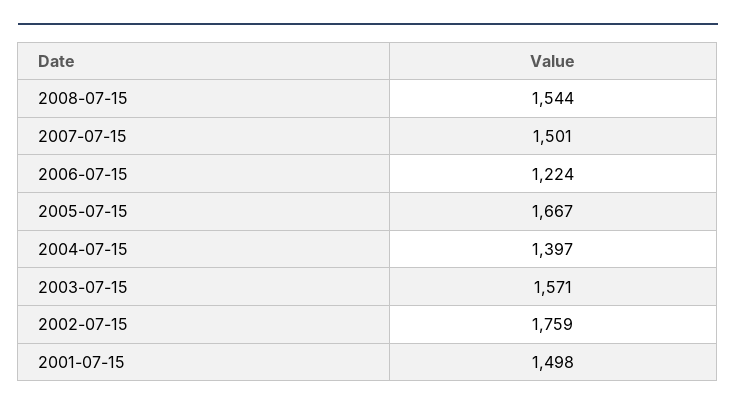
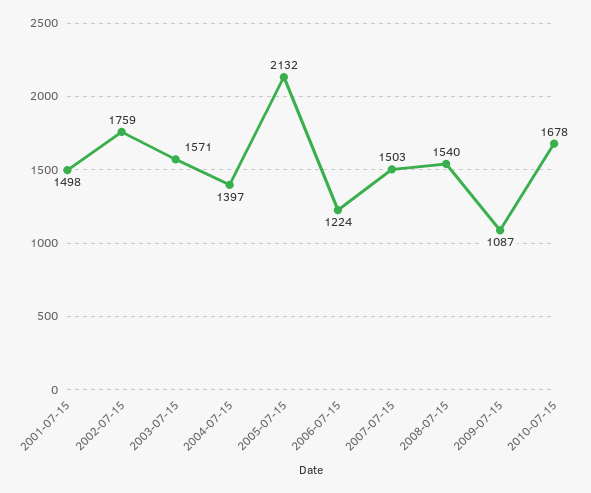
2008-07-15: 1544 -> 1540
2007-07-15: 1501 -> 1503
2005-07-15: 1667 -> 2132
2009-07-15: none -> 1087
2010-07-15: none -> 1678

